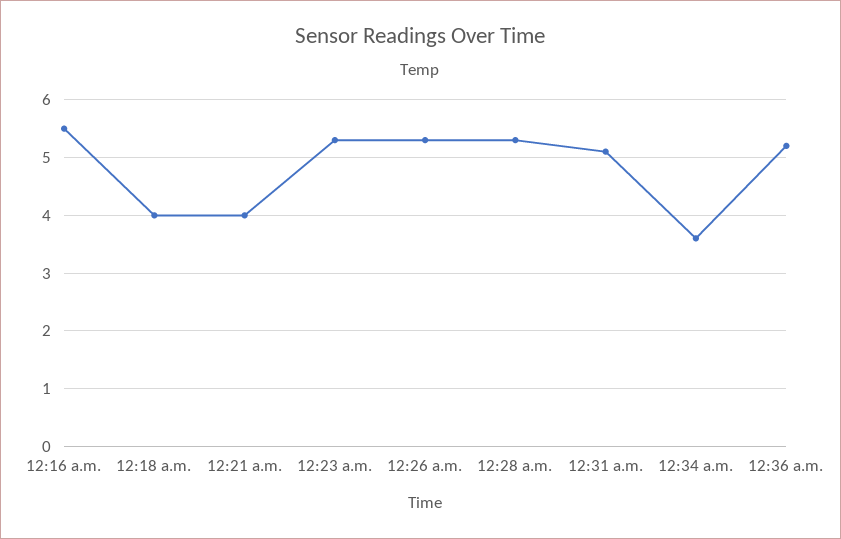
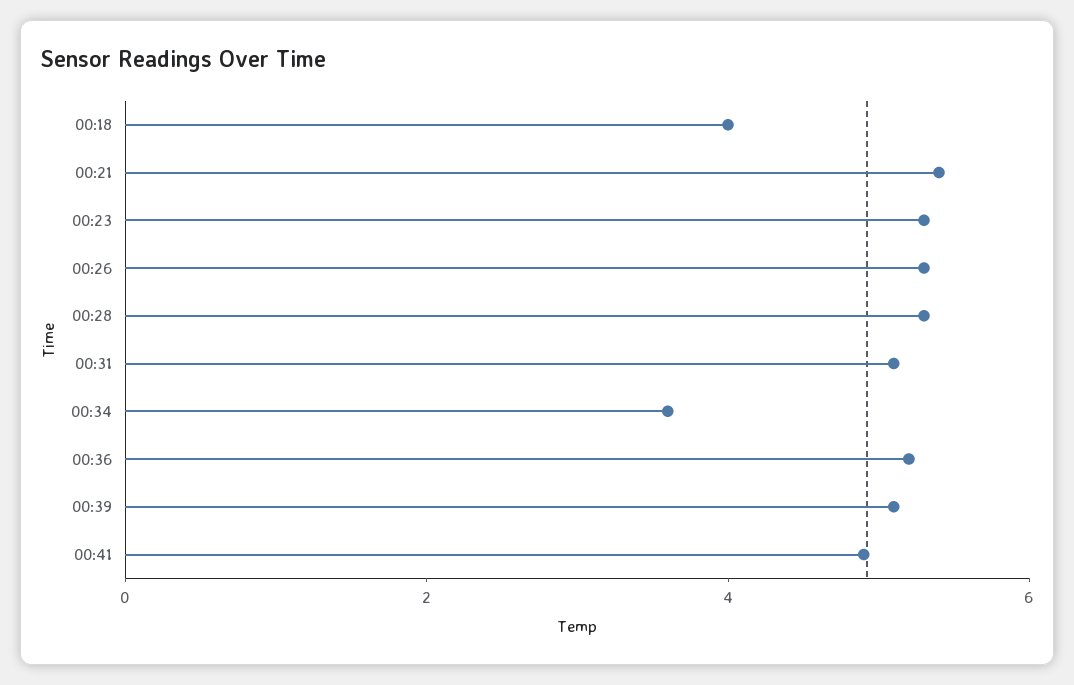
12:16 a.m.: 5.5 -> none
12:21 a.m.: 4 -> 5.5
00:39: none -> 5
00:41: none -> 5

